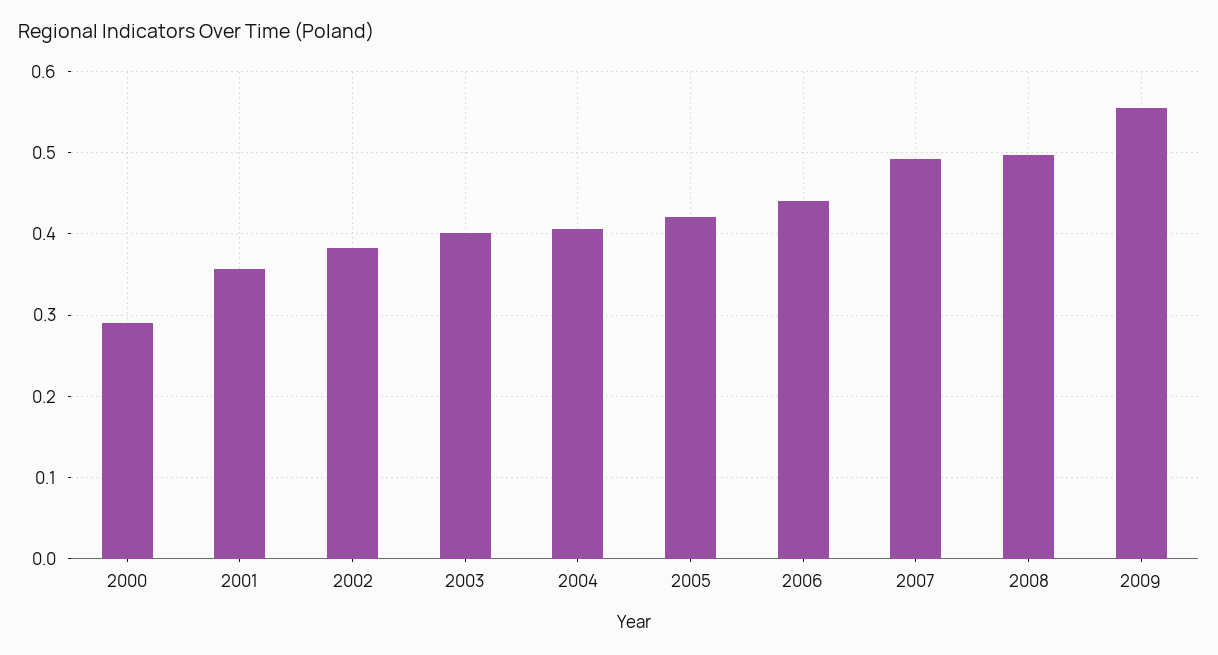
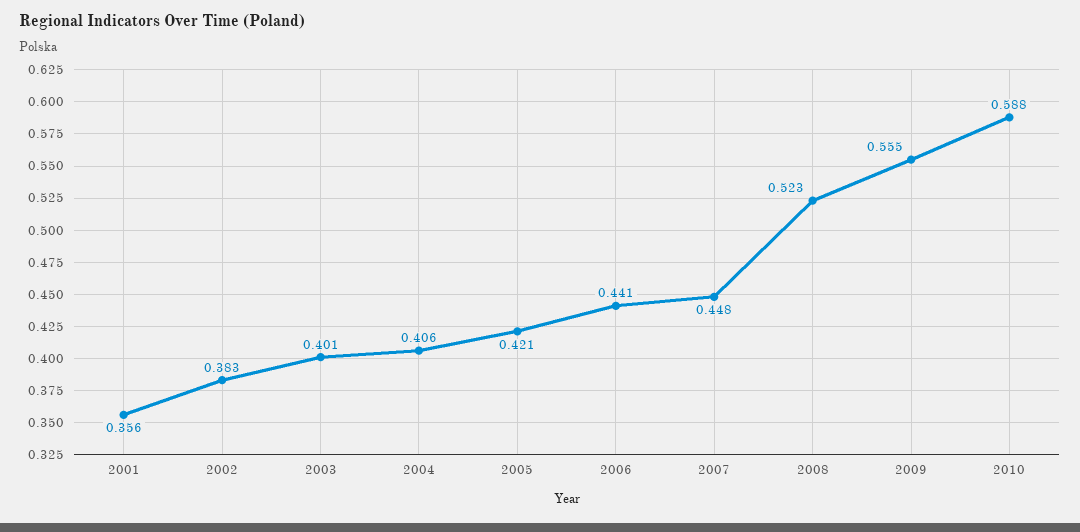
2000: 0.29 -> none
2007: 0.49 -> 0.448
2008: 0.5 -> 0.523
2010: none -> 0.588

